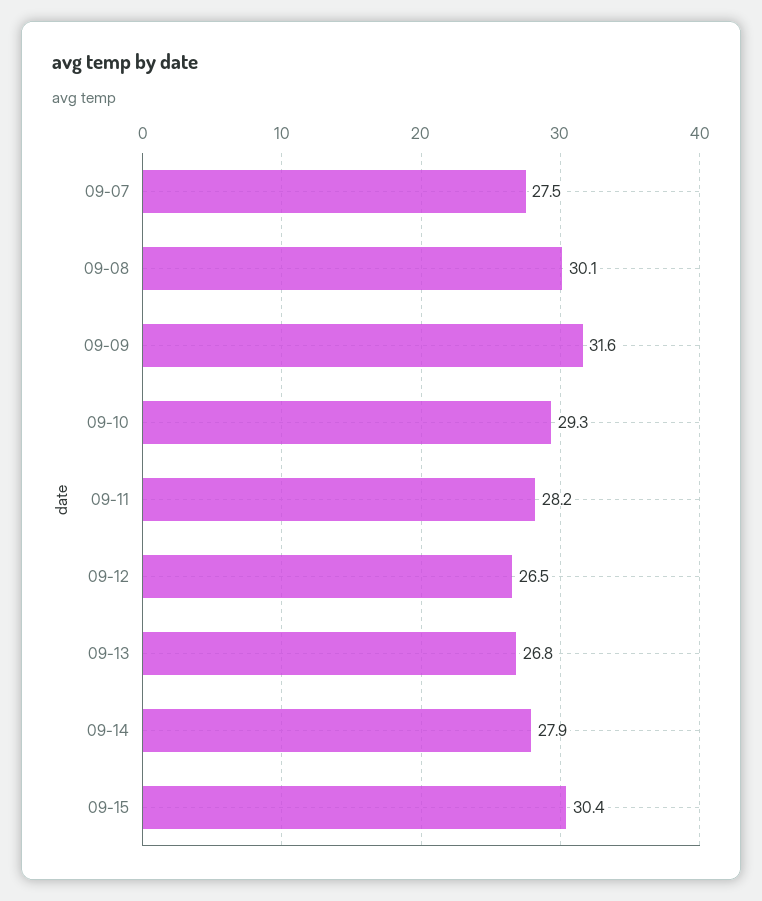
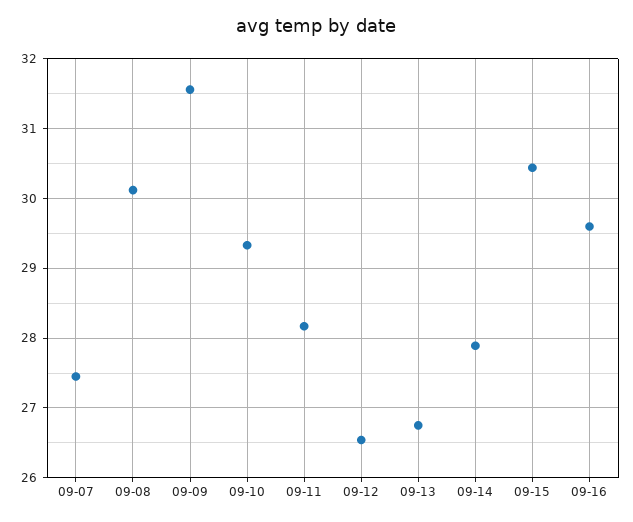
09-16: none -> 29.6

